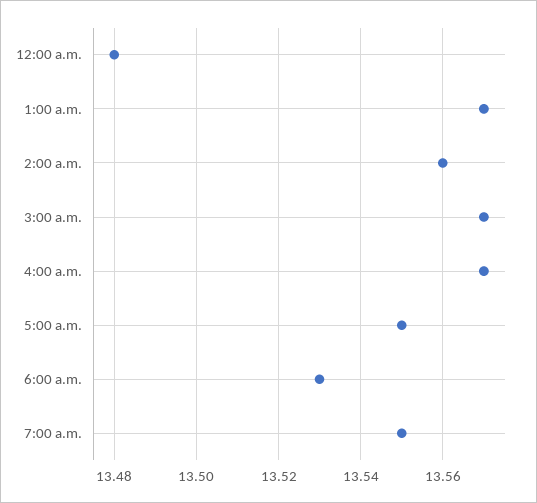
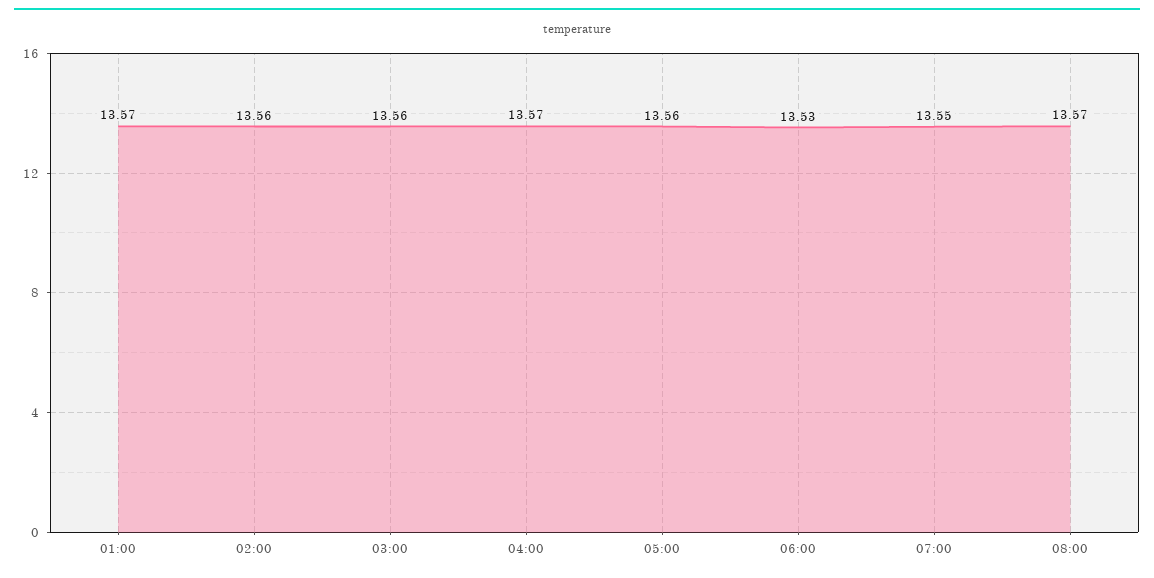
12:00 a.m.: 13.48 -> none
3:00 a.m.: 13.57 -> 13.56
5:00 a.m.: 13.55 -> 13.56
08:00: none -> 13.57

